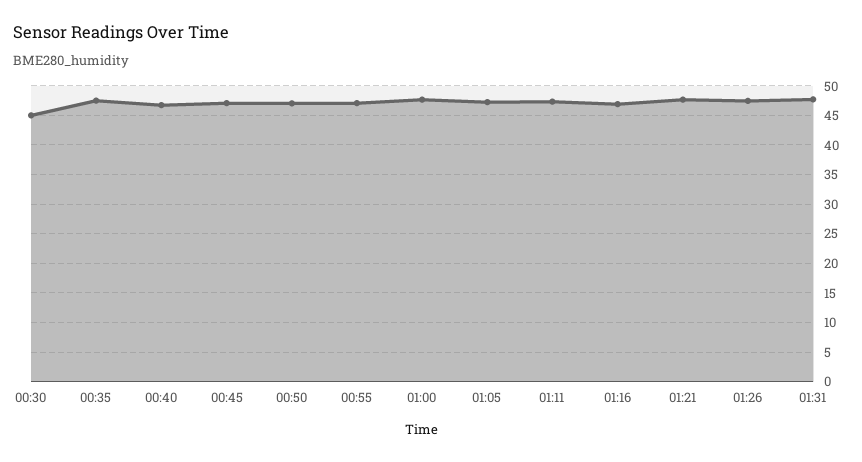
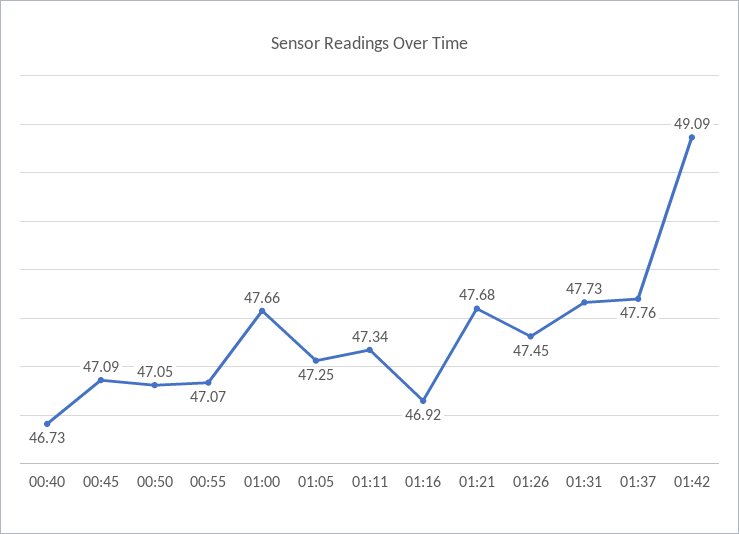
00:30: 45 -> none
00:35: 47.5 -> none
01:37: none -> 47.76
01:42: none -> 49.09

